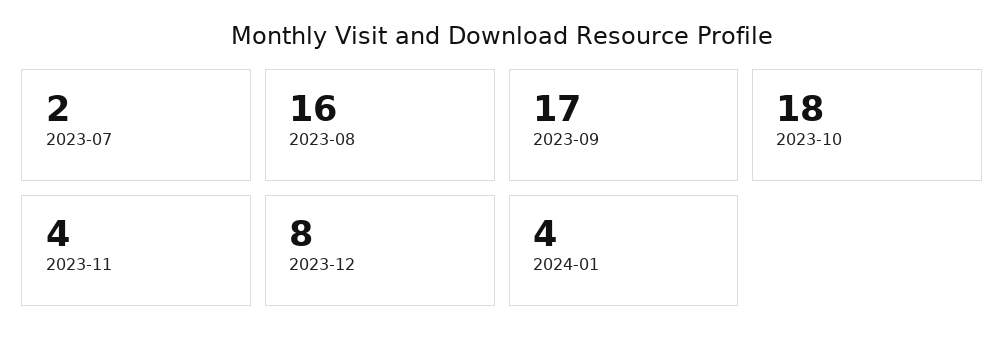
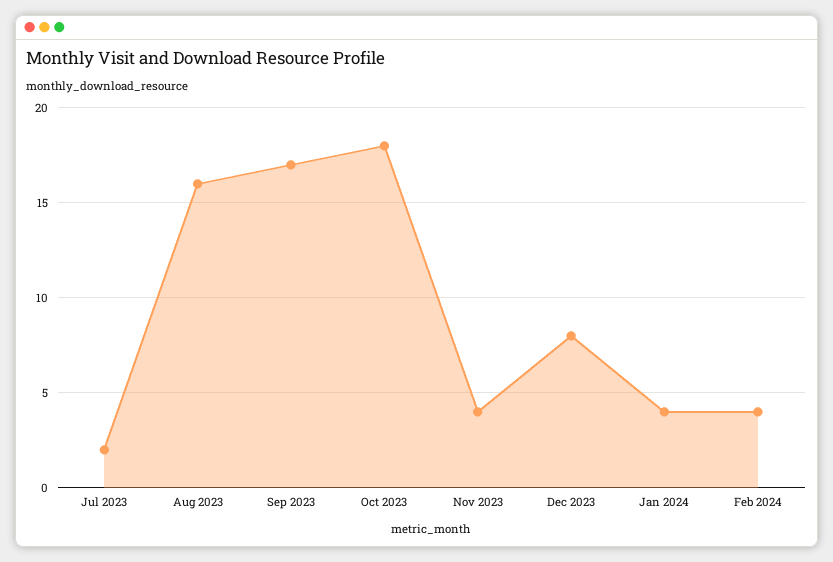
Feb 2024: none -> 4

